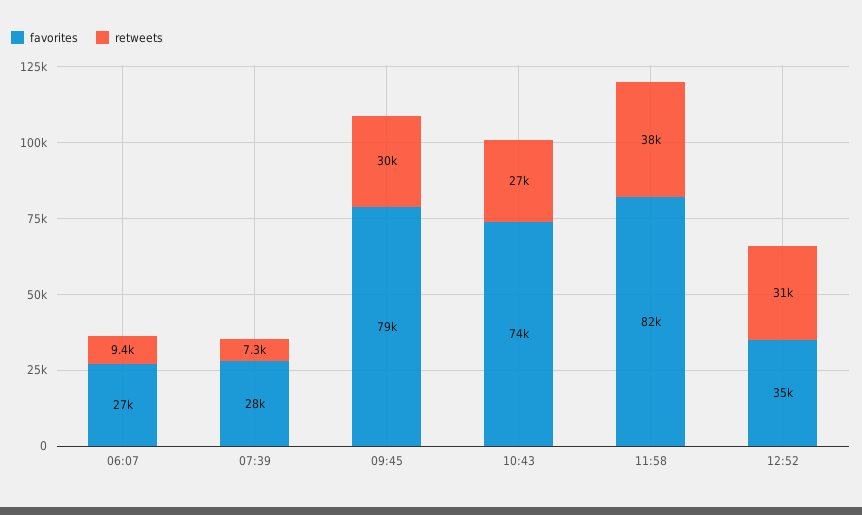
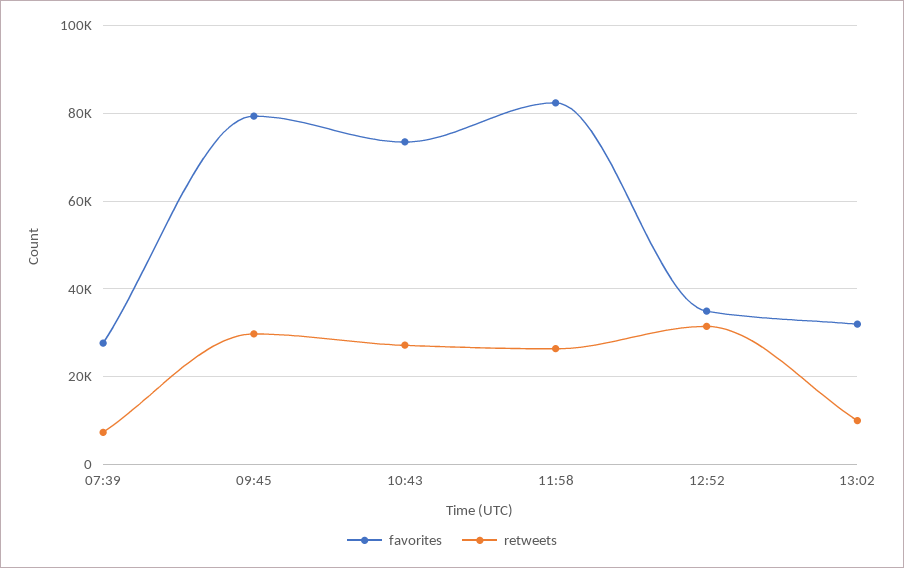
favorites, 06:07: 27000 -> none
retweets, 06:07: 9400 -> none
retweets, 11:58: 38000 -> 26000
favorites, 13:02: none -> 32000
retweets, 13:02: none -> 10000

